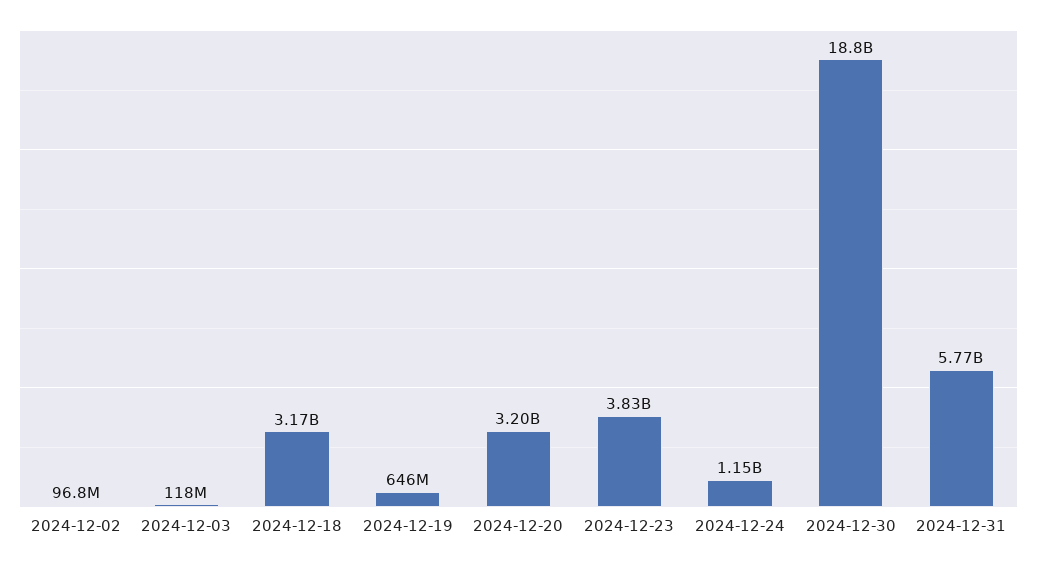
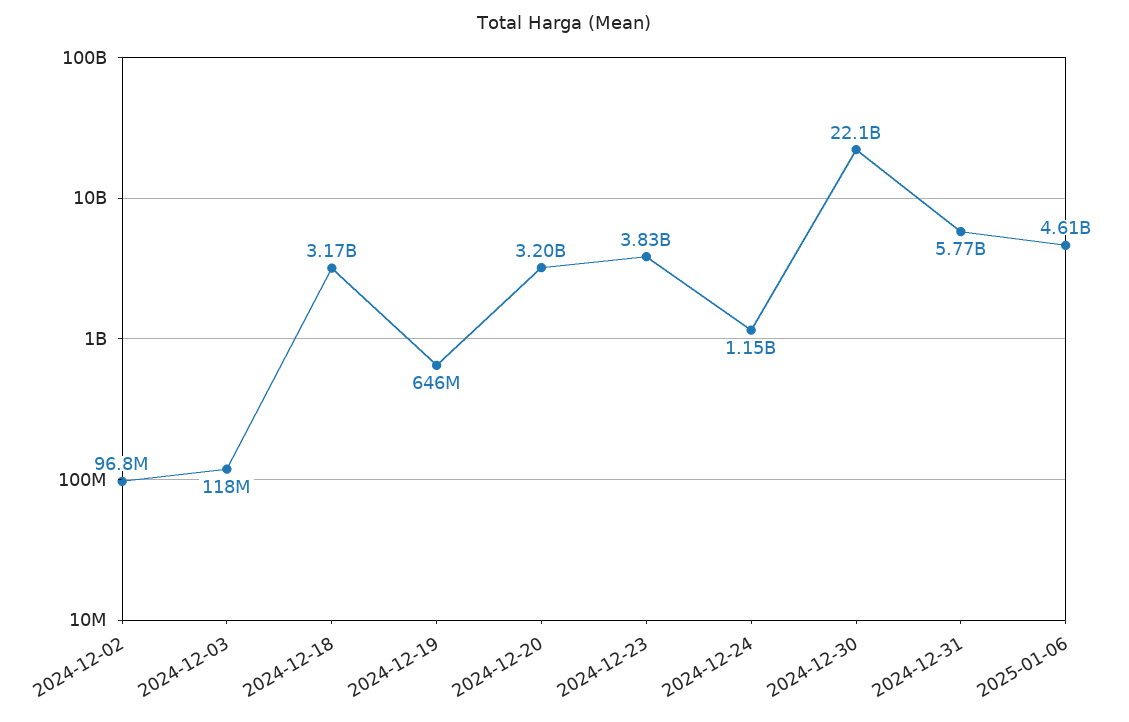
2024-12-30: 18800000000 -> 22100000000
2025-01-06: none -> 4610000000

